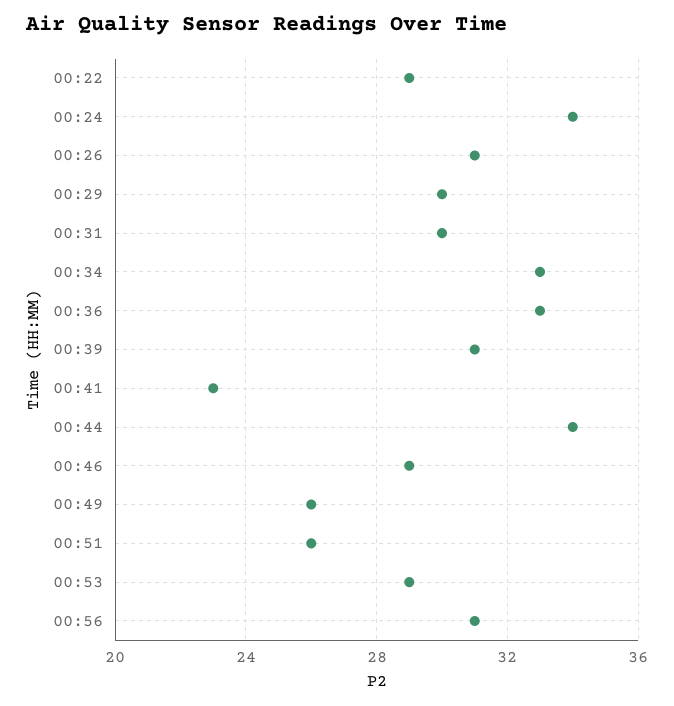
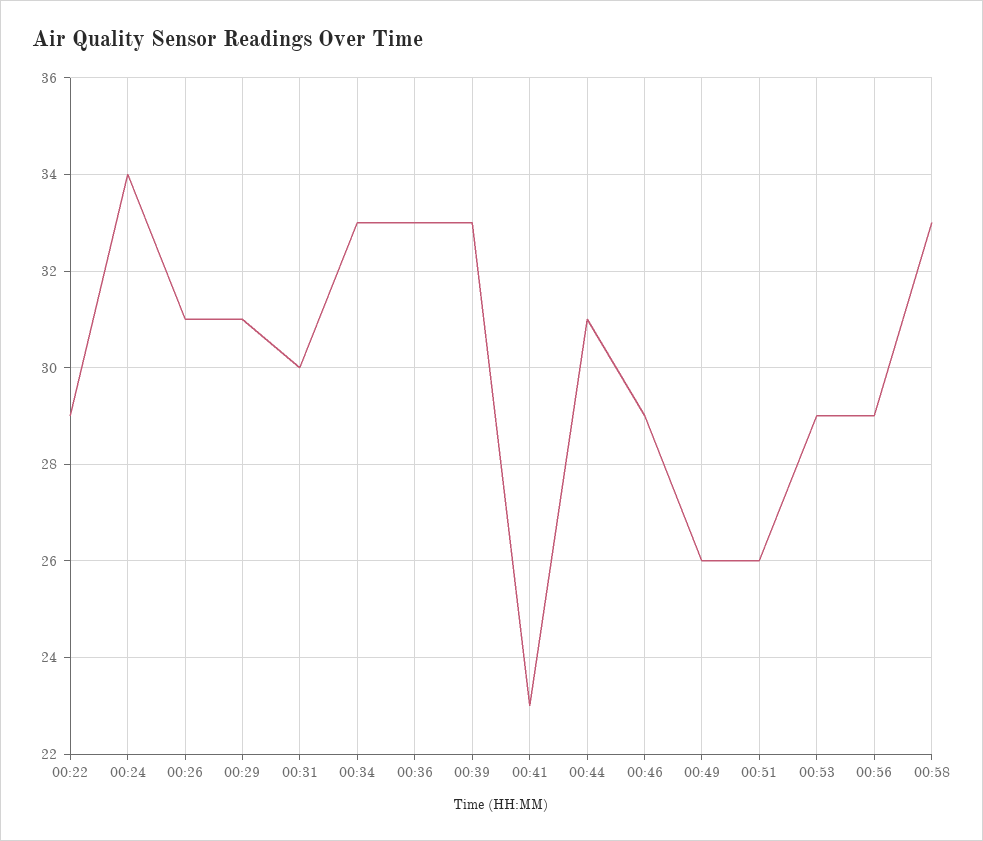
00:29: 30 -> 31
00:39: 31 -> 33
00:44: 34 -> 31
00:56: 31 -> 29
00:58: none -> 33

